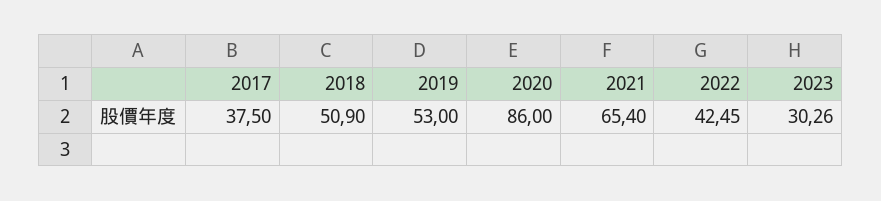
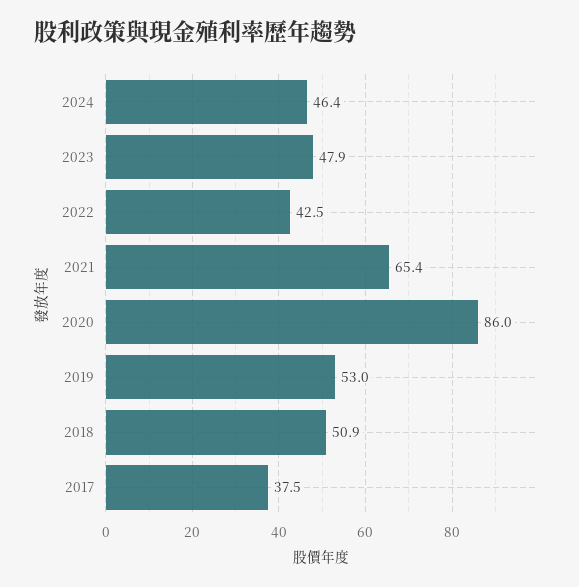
2023: 30.26 -> 47.9
2024: none -> 46.4

